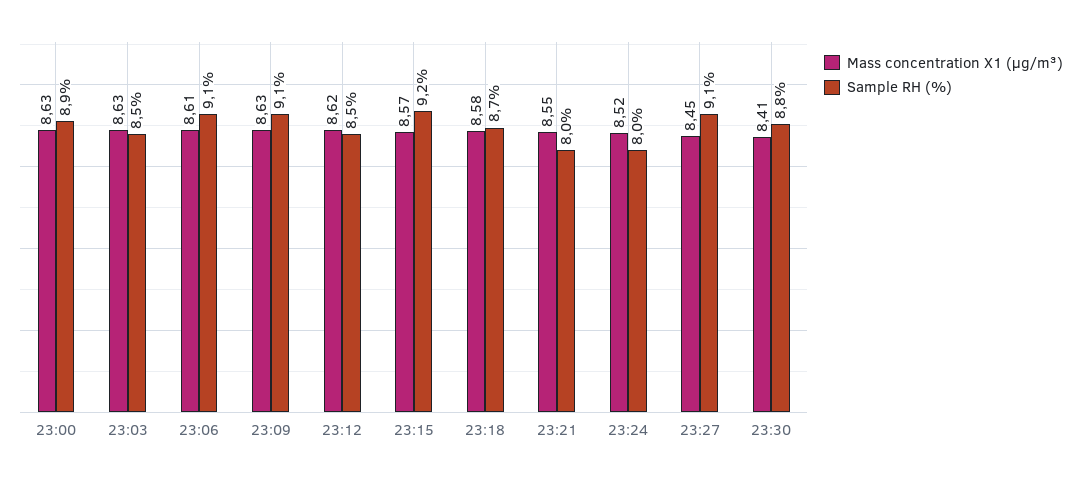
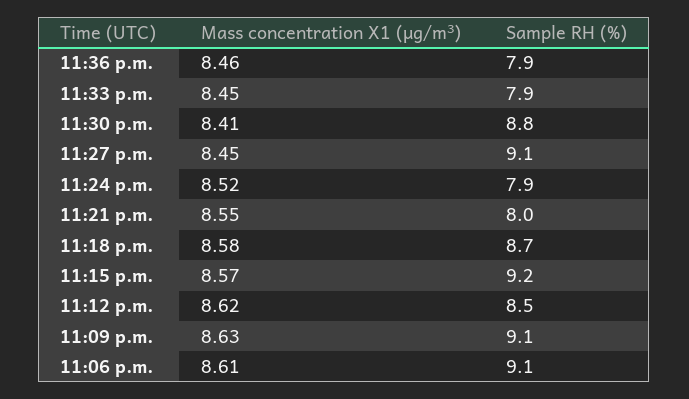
Mass concentration X1 (μg/m³), 23:00: 8.63 -> none
Sample RH (%), 23:00: 8.9 -> none
Mass concentration X1 (μg/m³), 23:03: 8.63 -> none
Sample RH (%), 23:03: 8.5 -> none
Sample RH (%), 23:24: 8 -> 7.9
Mass concentration X1 (μg/m³), 11:36 p.m.: none -> 8.46
Sample RH (%), 11:36 p.m.: none -> 7.9
Mass concentration X1 (μg/m³), 11:33 p.m.: none -> 8.45
Sample RH (%), 11:33 p.m.: none -> 7.9

